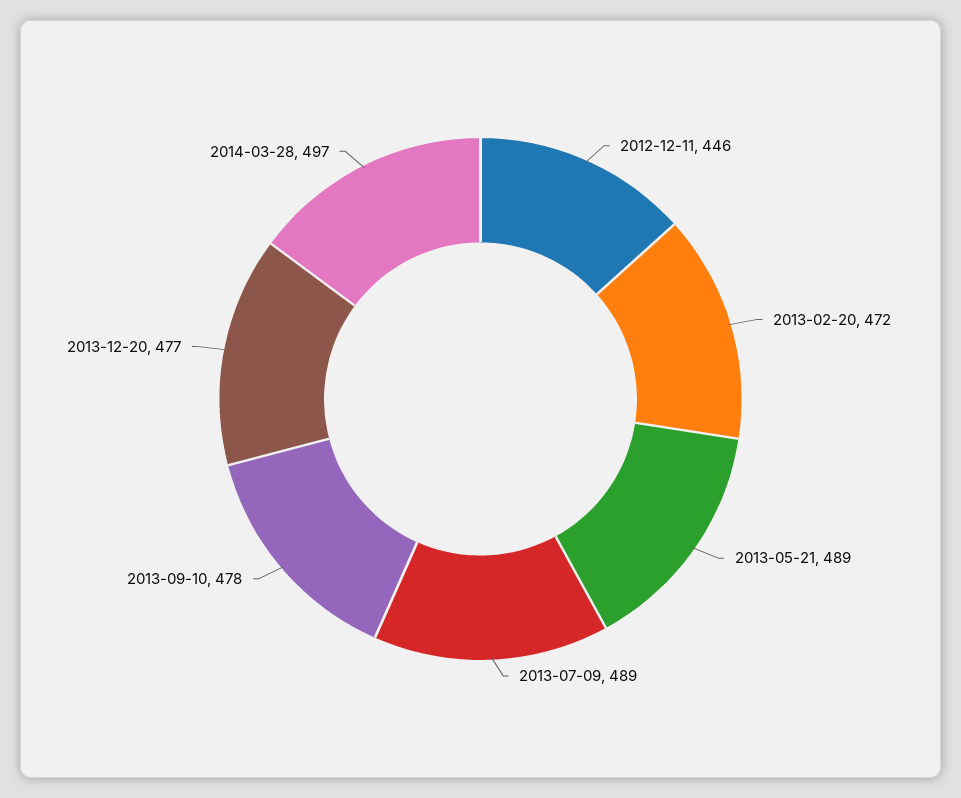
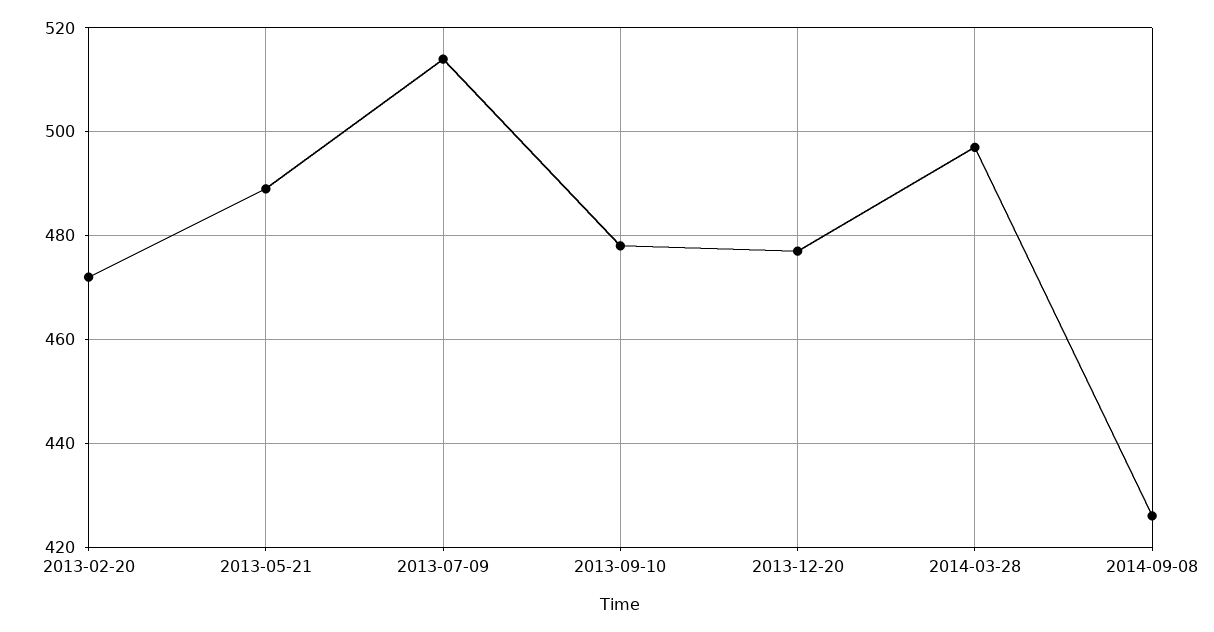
2012-12-11: 446 -> none
2013-07-09: 489 -> 515
2014-09-08: none -> 425

